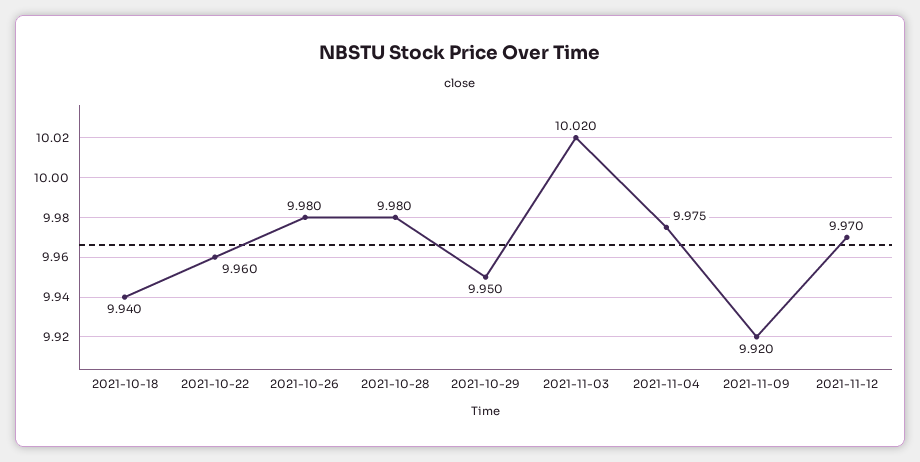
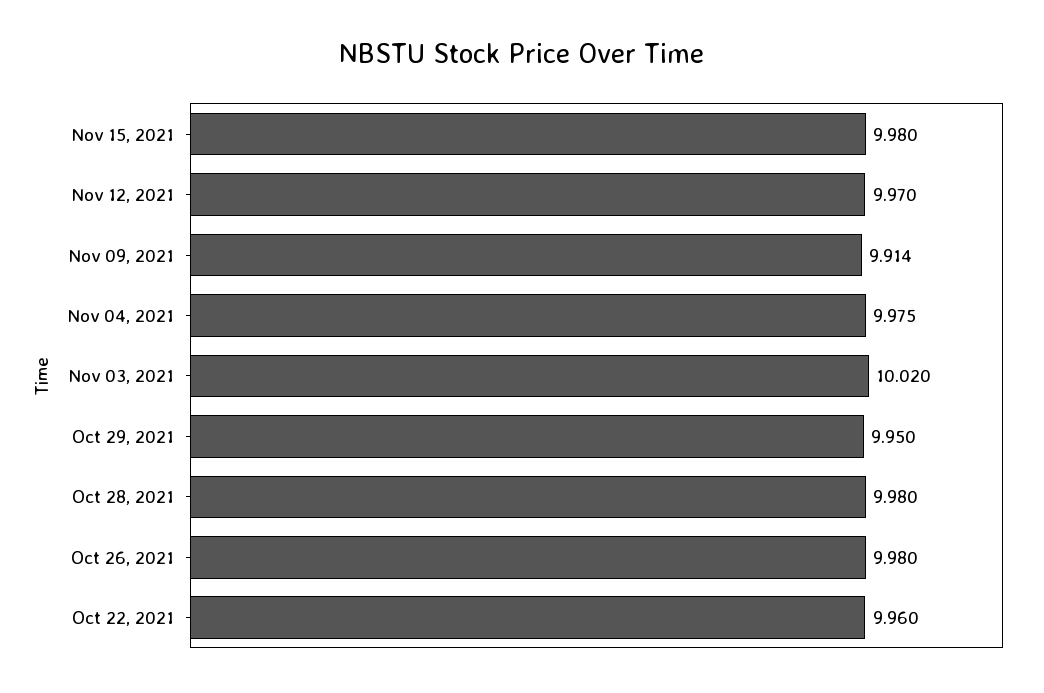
2021-10-18: 9.94 -> none
2021-11-09: 9.92 -> 9.914
Nov 15, 2021: none -> 9.98

